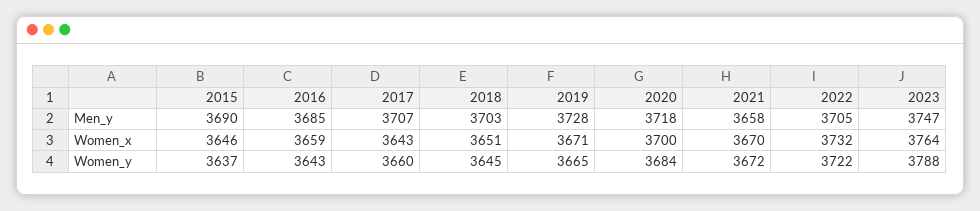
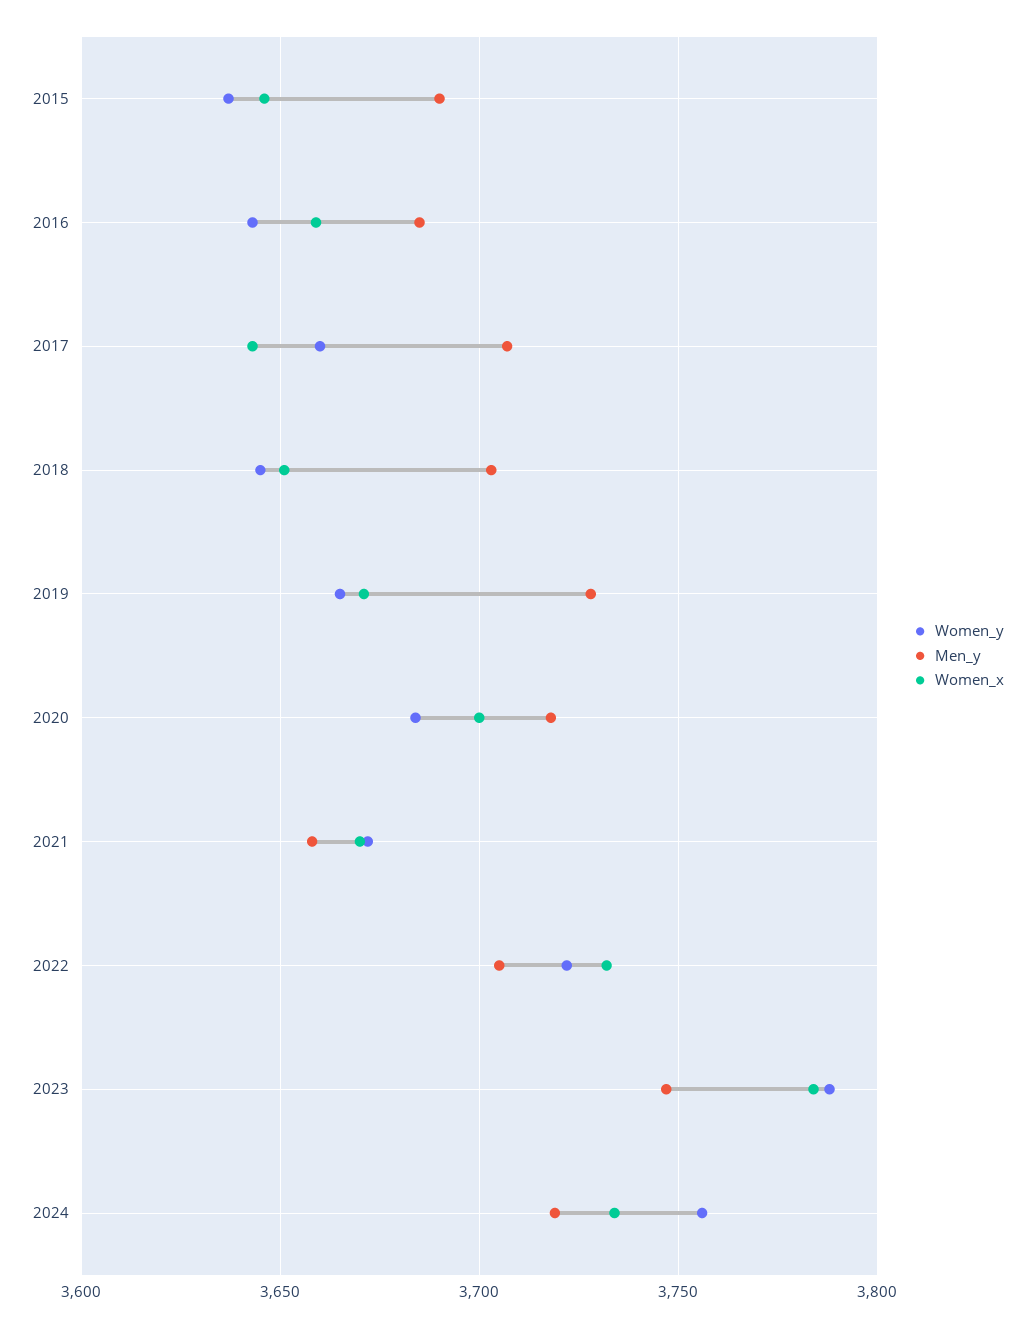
Women_x, 2023: 3764 -> 3785
Women_y, 2024: none -> 3755
Men_y, 2024: none -> 3720
Women_x, 2024: none -> 3735

